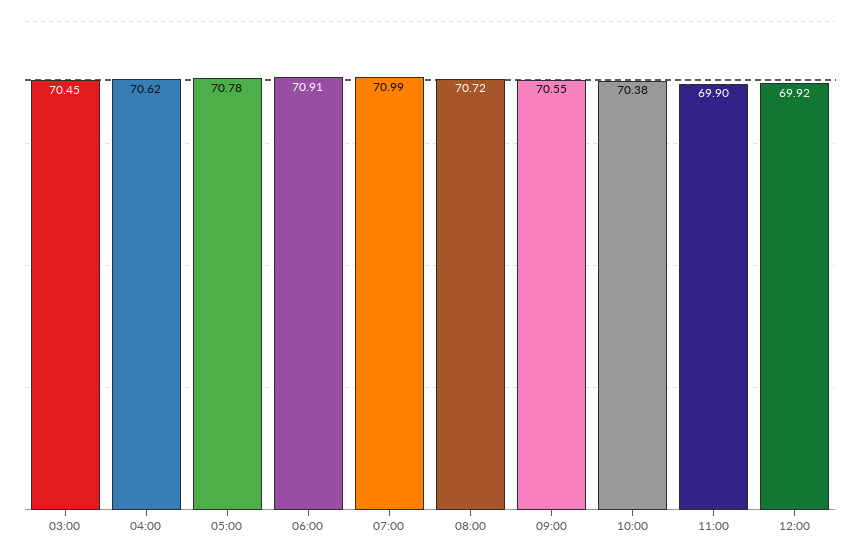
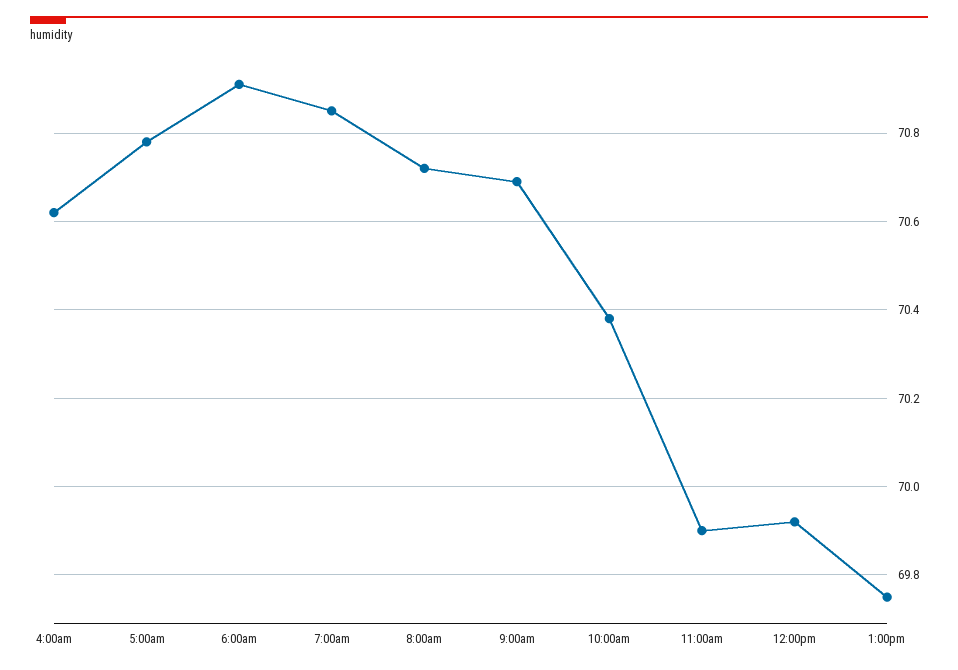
03:00: 70.45 -> none
07:00: 70.99 -> 70.85
09:00: 70.55 -> 70.7
1:00pm: none -> 69.75

